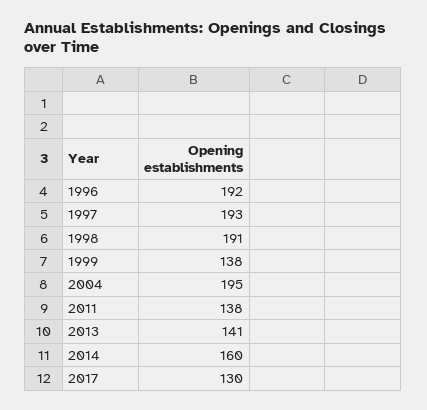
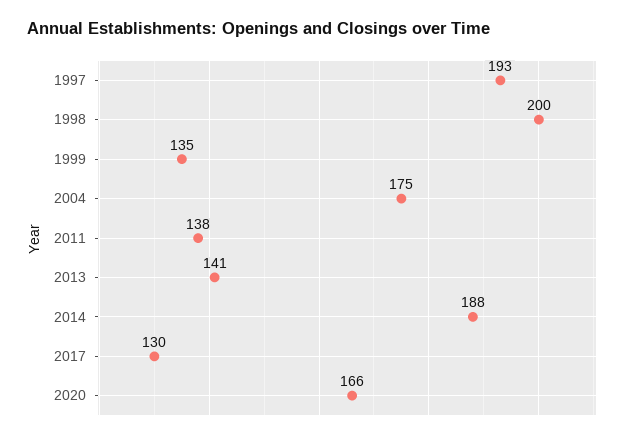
1996: 192 -> none
1998: 191 -> 200
1999: 138 -> 135
2004: 195 -> 175
2014: 160 -> 188
2020: none -> 166

